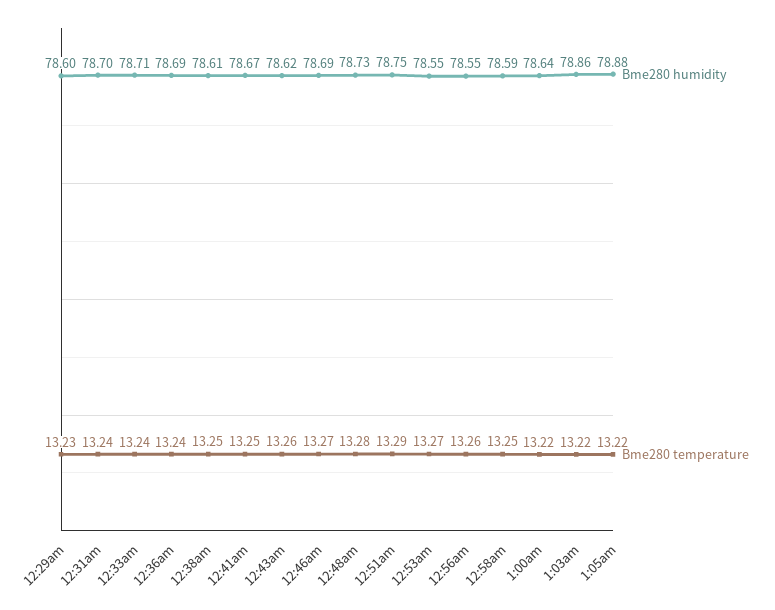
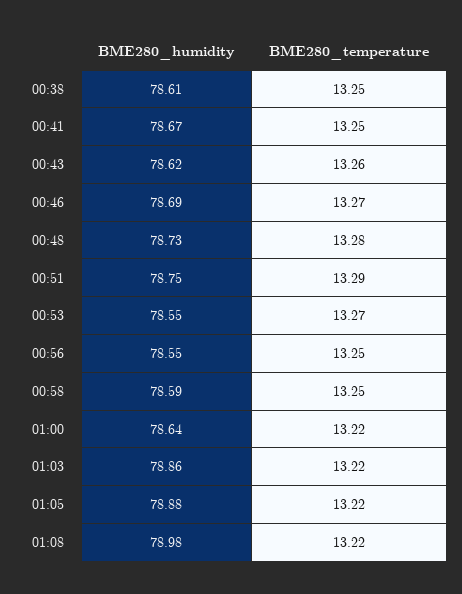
Bme280 humidity, 12:29am: 78.6 -> none
Bme280 temperature, 12:29am: 13.23 -> none
Bme280 humidity, 12:31am: 78.7 -> none
Bme280 temperature, 12:31am: 13.24 -> none
Bme280 humidity, 12:33am: 78.71 -> none
Bme280 temperature, 12:33am: 13.24 -> none
Bme280 humidity, 12:36am: 78.69 -> none
Bme280 temperature, 12:36am: 13.24 -> none
Bme280 temperature, 12:56am: 13.26 -> 13.25
Bme280 humidity, 01:08: none -> 78.98
Bme280 temperature, 01:08: none -> 13.22

